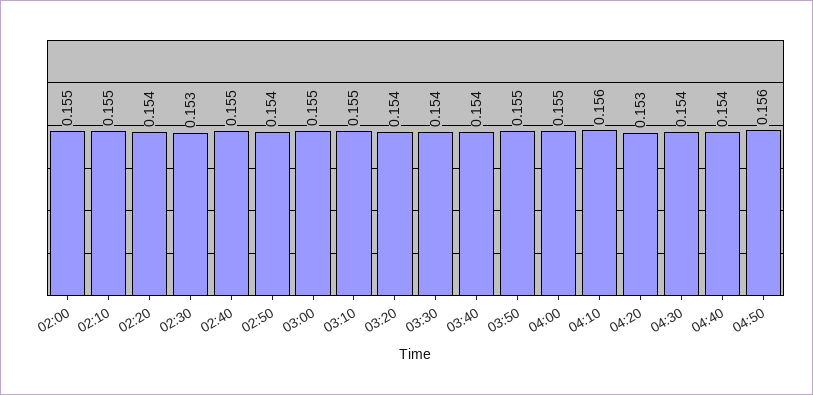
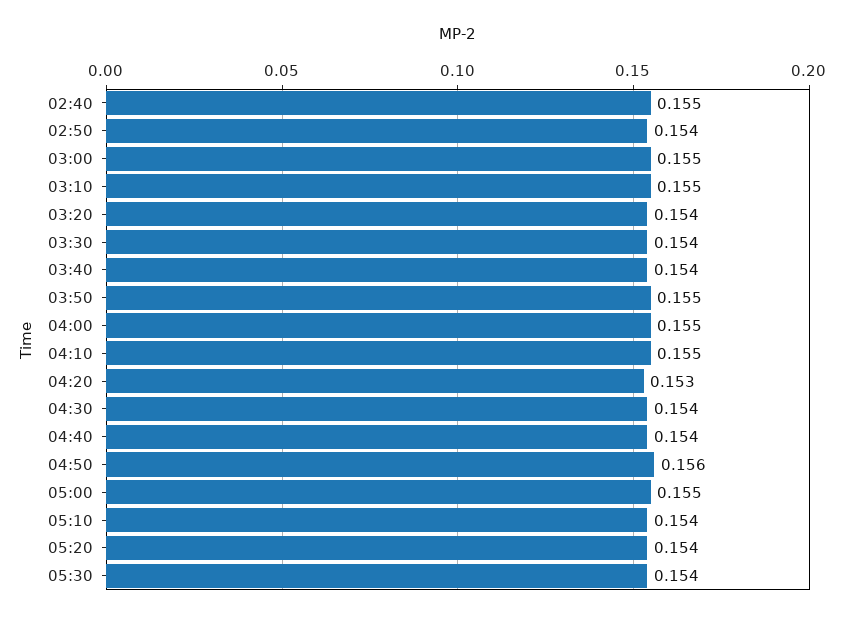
02:00: 0.155 -> none
02:10: 0.155 -> none
02:20: 0.154 -> none
02:30: 0.153 -> none
04:10: 0.156 -> 0.155
05:00: none -> 0.155
05:10: none -> 0.154
05:20: none -> 0.154
05:30: none -> 0.154

